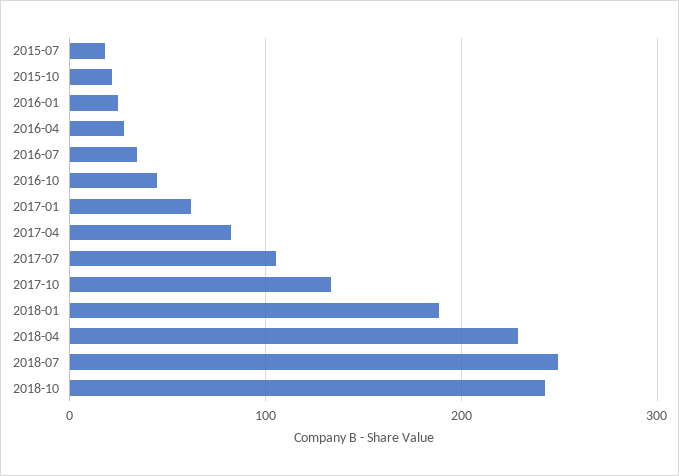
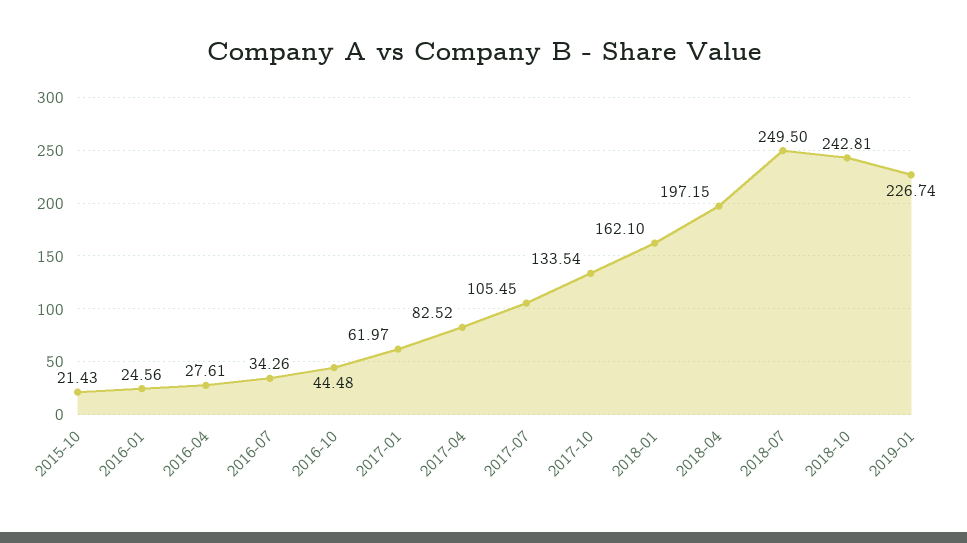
2015-07: 20 -> none
2018-01: 190 -> 162.1
2018-04: 230 -> 197.15
2019-01: none -> 226.74

